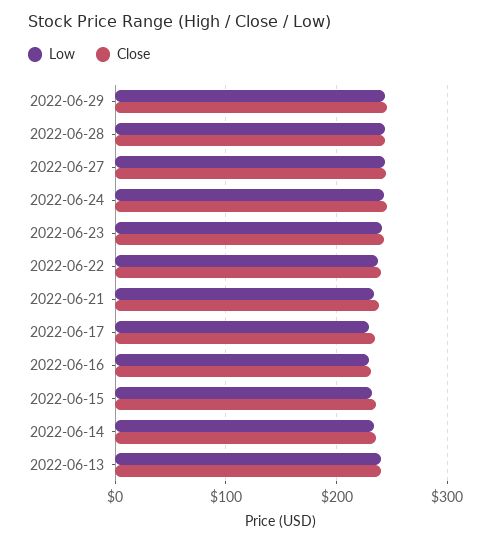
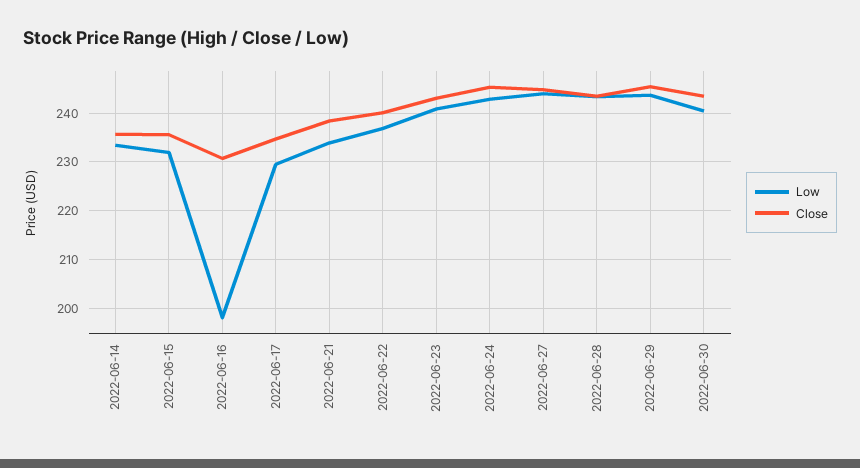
Low, 2022-06-16: 230 -> 198
Low, 2022-06-13: 240 -> none
Close, 2022-06-13: 240 -> none
Low, 2022-06-30: none -> 240
Close, 2022-06-30: none -> 244

